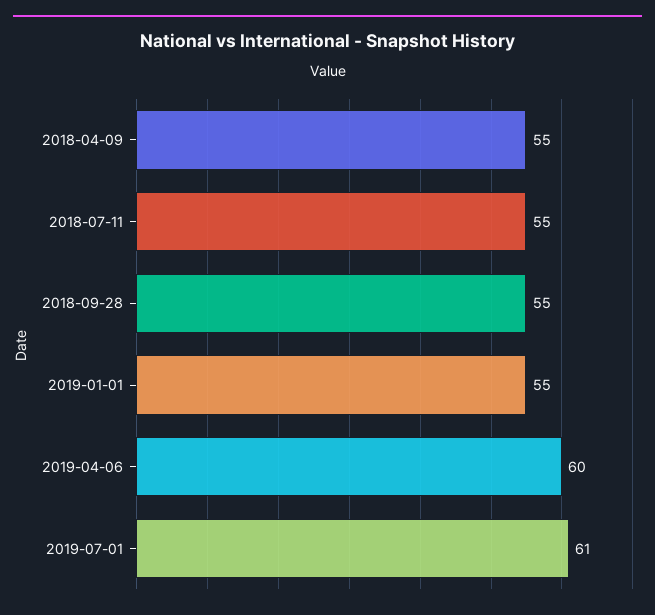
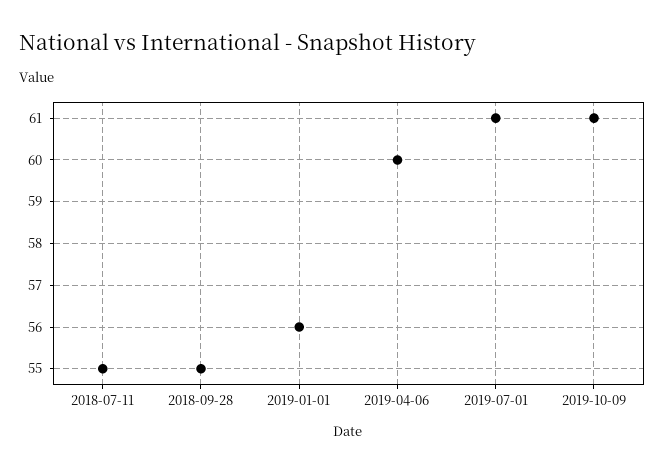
2018-04-09: 55 -> none
2019-01-01: 55 -> 56
2019-10-09: none -> 61

